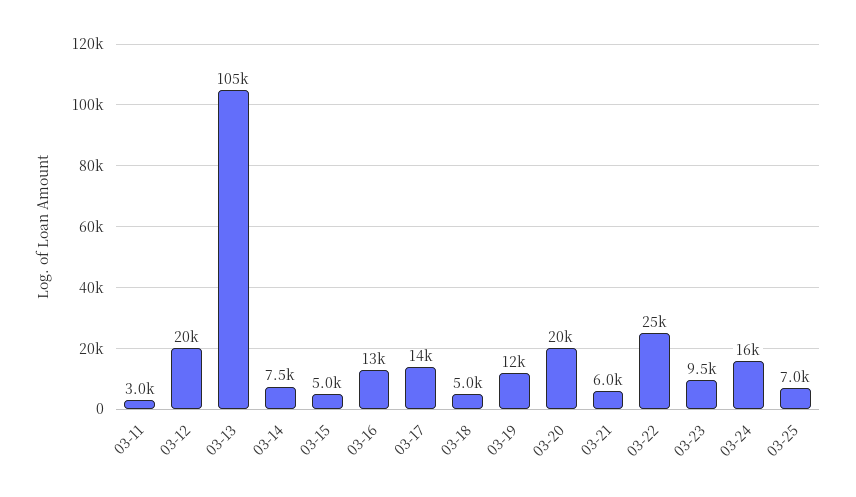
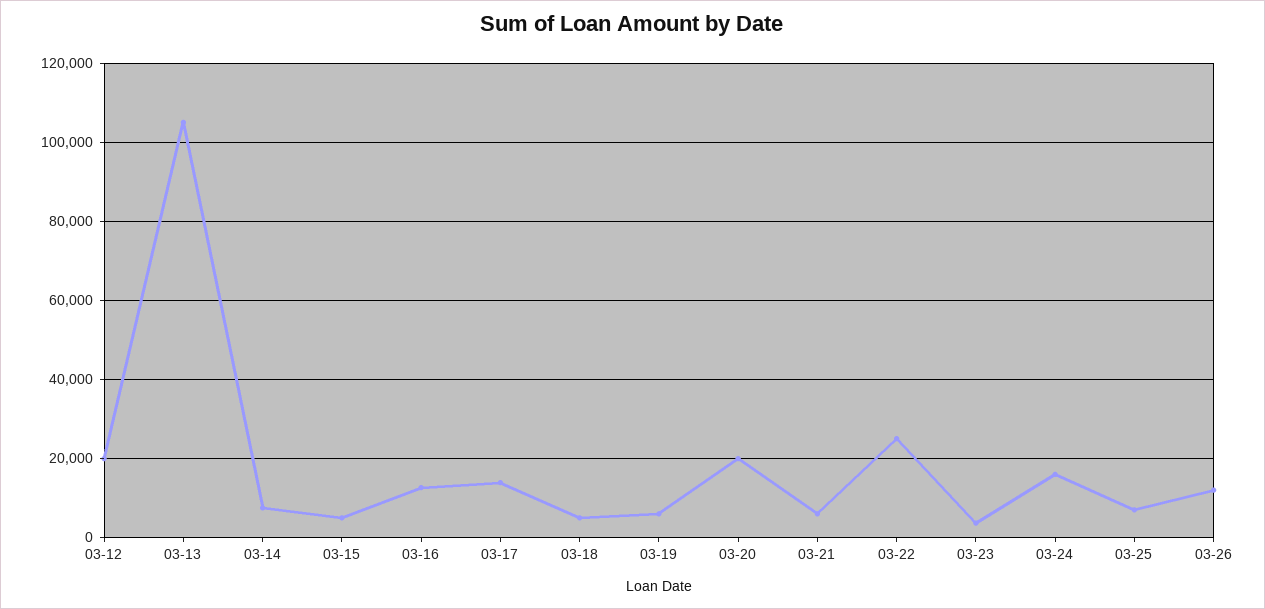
03-11: 3000 -> none
03-19: 12000 -> 6000
03-23: 9500 -> 4000
03-26: none -> 12000

